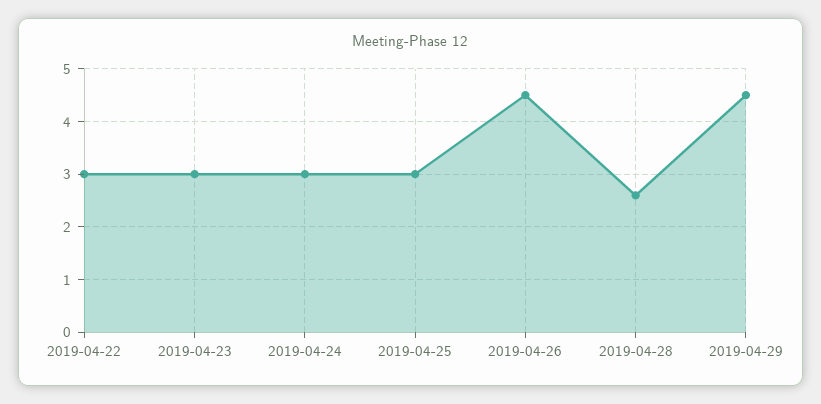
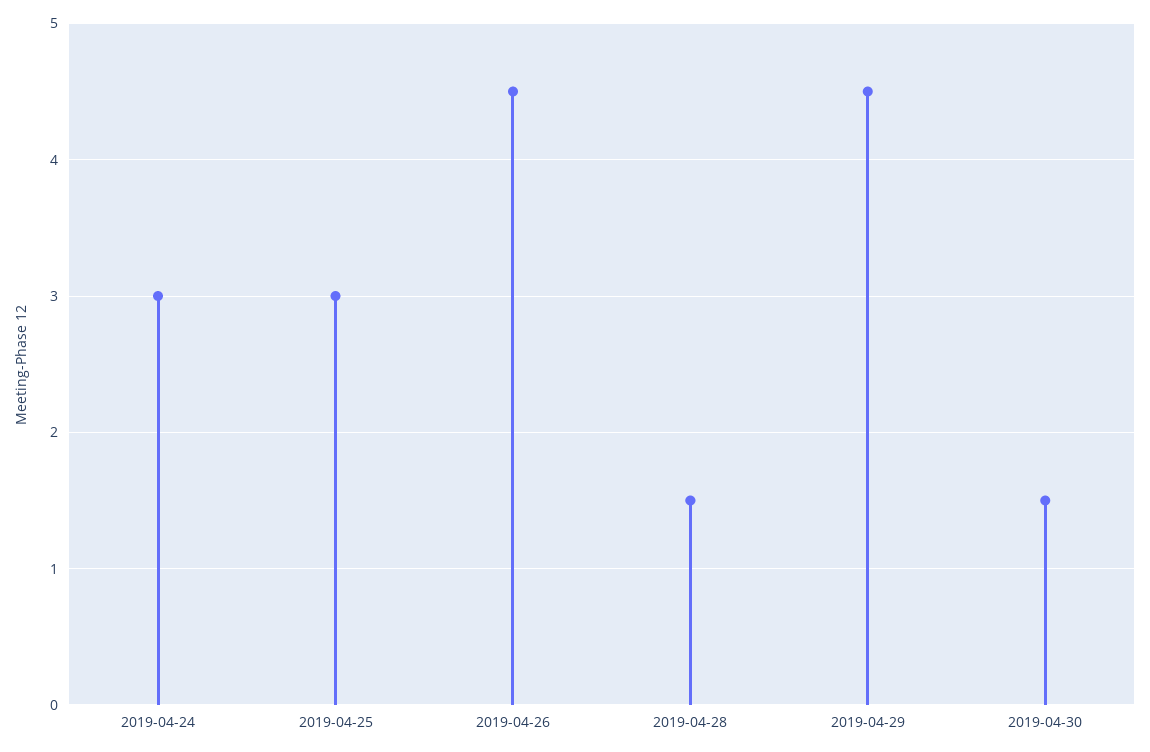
2019-04-22: 3 -> none
2019-04-23: 3 -> none
2019-04-28: 2.5 -> 1.5
2019-04-30: none -> 1.5

